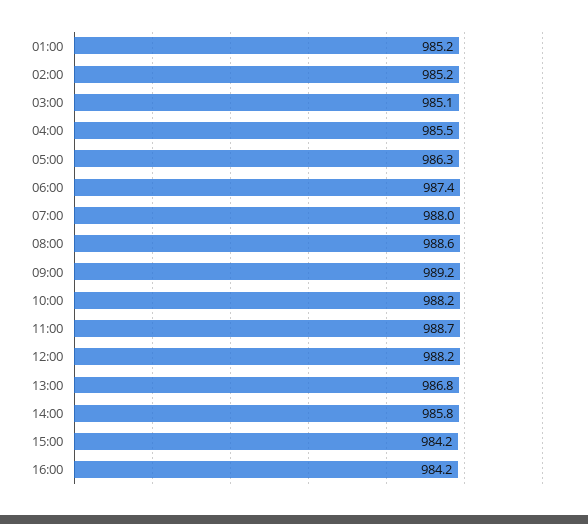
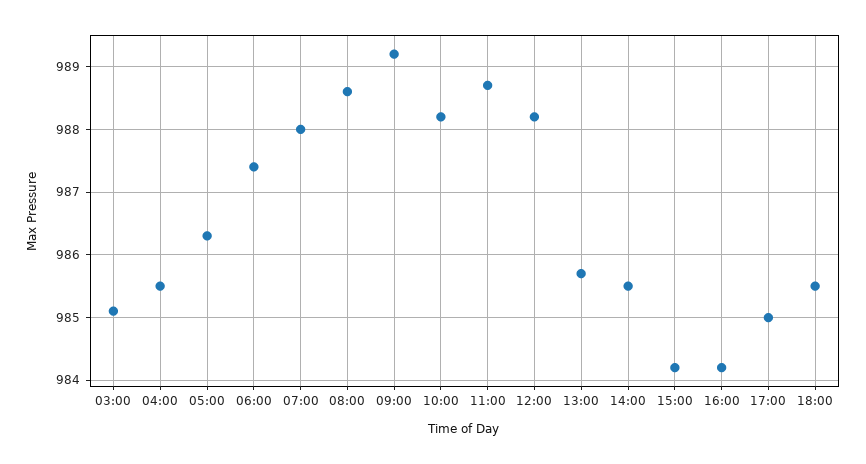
01:00: 985.2 -> none
02:00: 985.2 -> none
13:00: 986.8 -> 985.7
14:00: 985.8 -> 985.5
17:00: none -> 985
18:00: none -> 985.5

